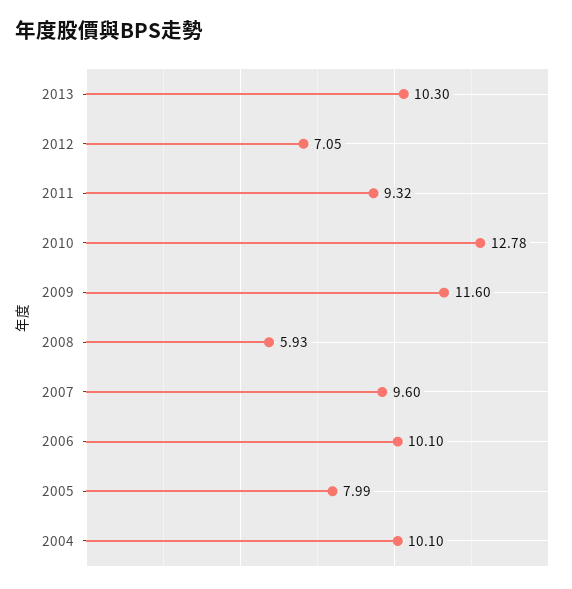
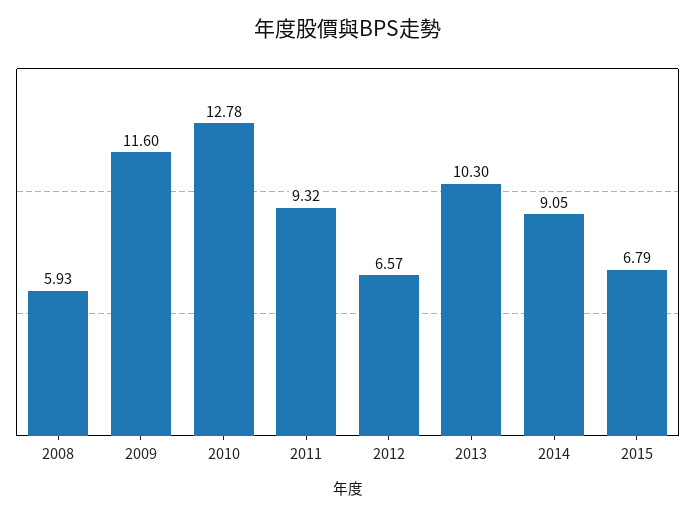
2012: 7.05 -> 6.57
2007: 9.6 -> none
2006: 10.1 -> none
2005: 7.99 -> none
2004: 10.1 -> none
2014: none -> 9.05
2015: none -> 6.79

